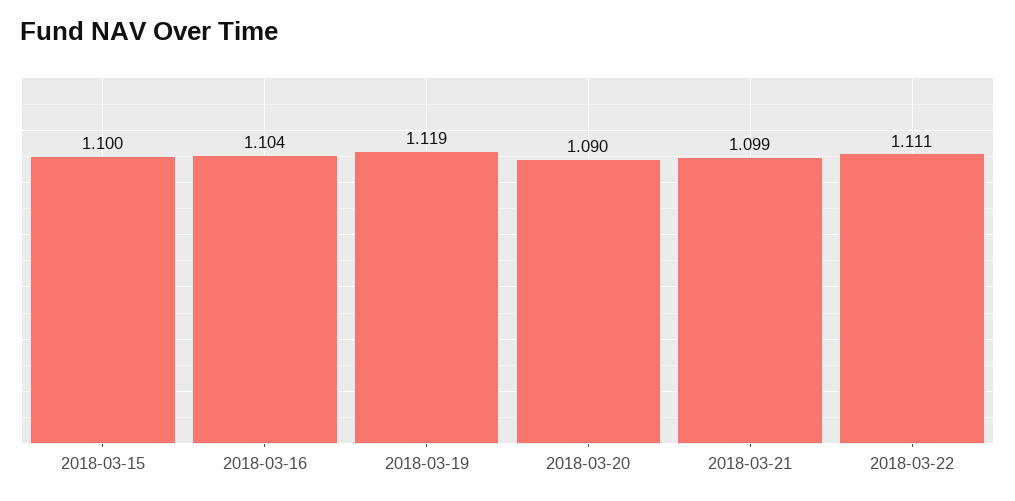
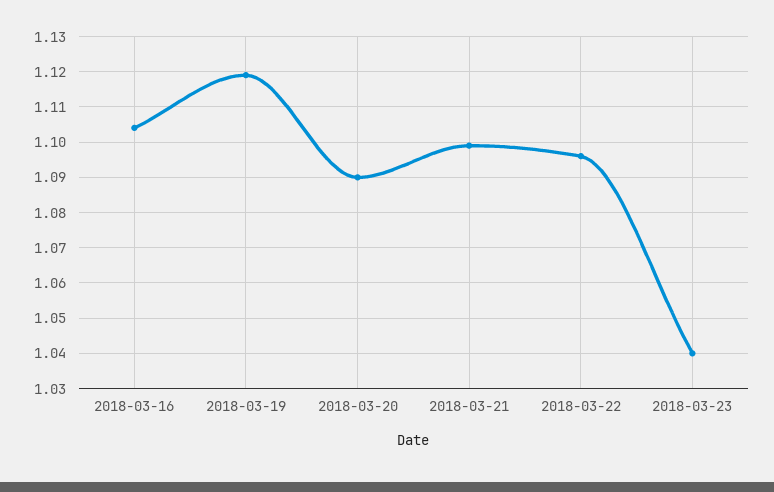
2018-03-15: 1.1 -> none
2018-03-22: 1.111 -> 1.095
2018-03-23: none -> 1.04

